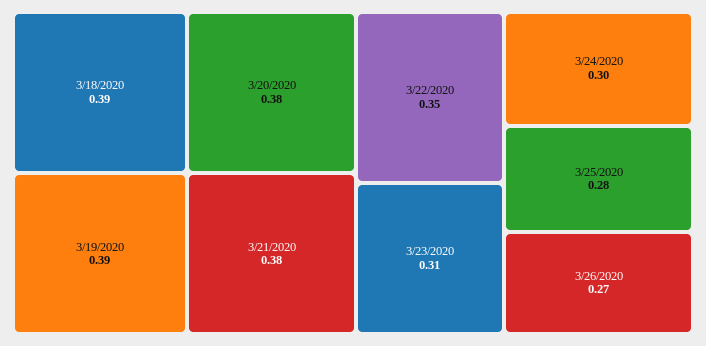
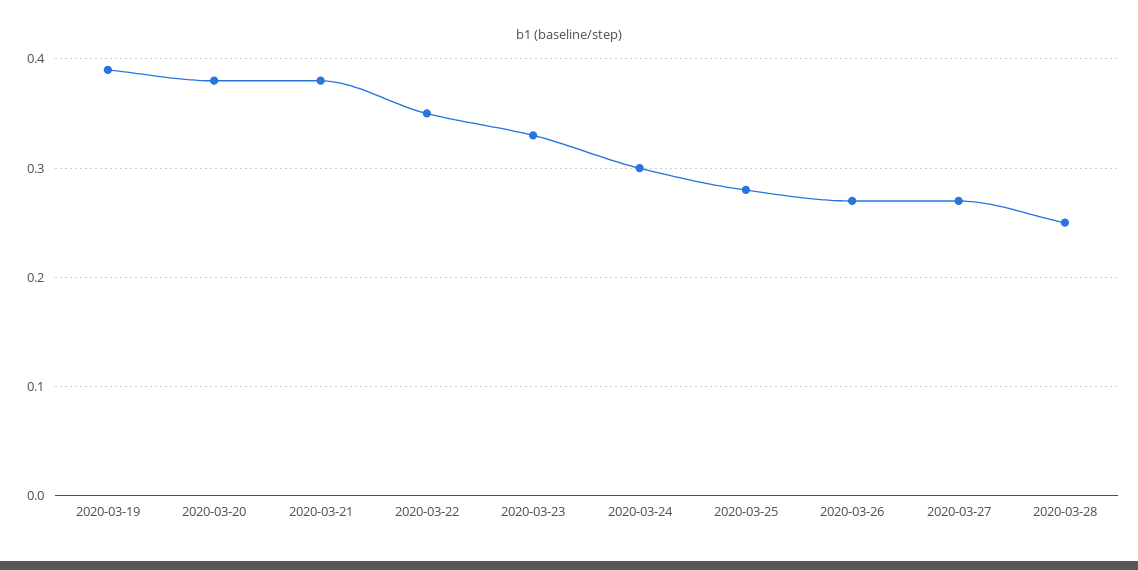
3/18/2020: 0.39 -> none
3/23/2020: 0.31 -> 0.33
2020-03-27: none -> 0.27
2020-03-28: none -> 0.25

